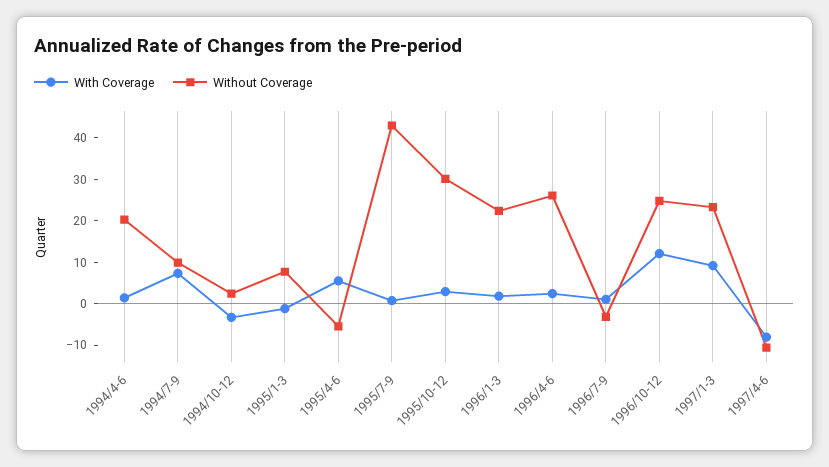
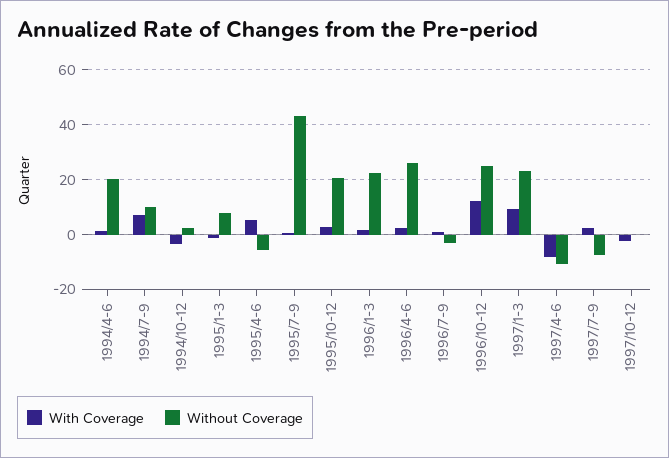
Without Coverage, 1995/10-12: 30 -> 20
With Coverage, 1997/7-9: none -> 2.5
Without Coverage, 1997/7-9: none -> -7.5
With Coverage, 1997/10-12: none -> -2.5
Without Coverage, 1997/10-12: none -> 0

